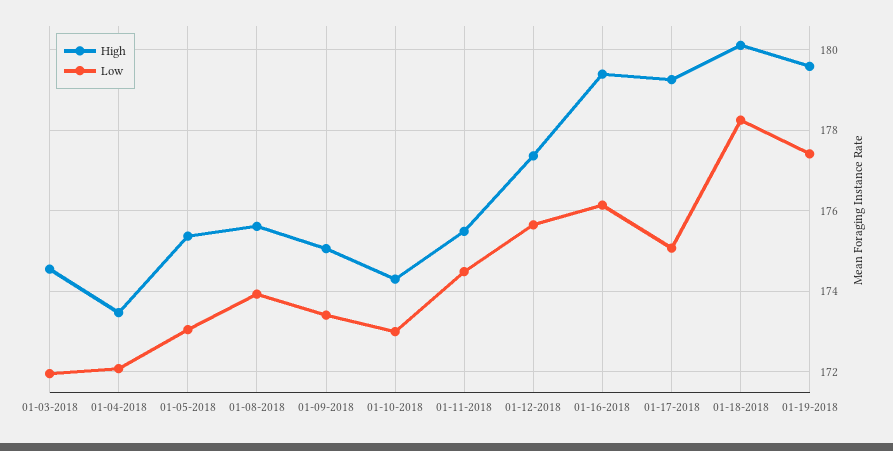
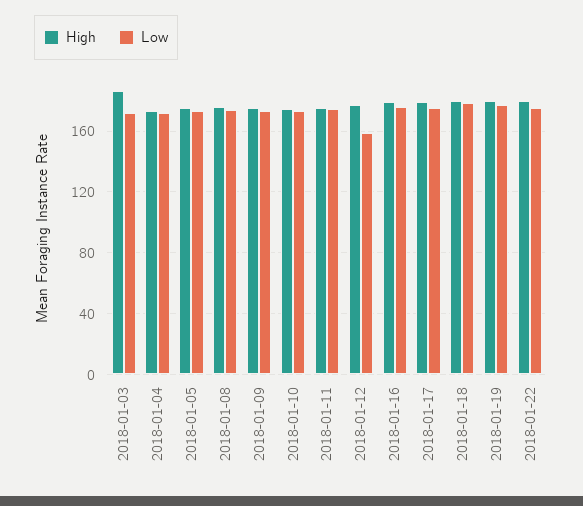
High, 01-03-2018: 174.6 -> 185
Low, 01-12-2018: 175.6 -> 160
High, 2018-01-22: none -> 180
Low, 2018-01-22: none -> 175

